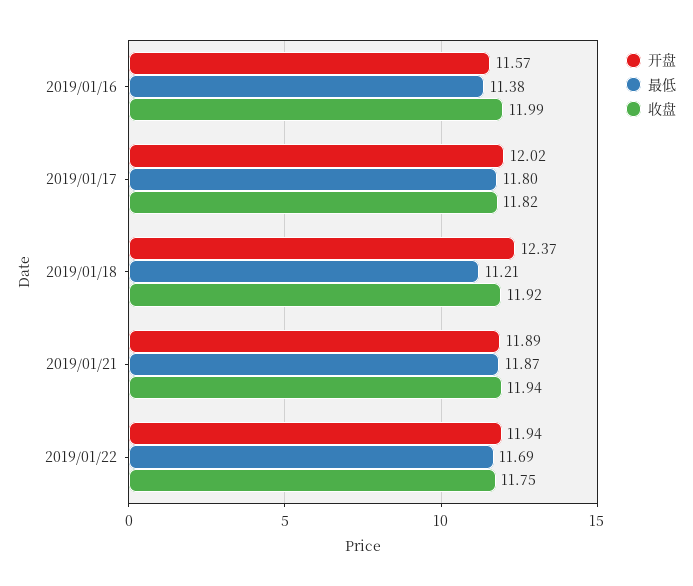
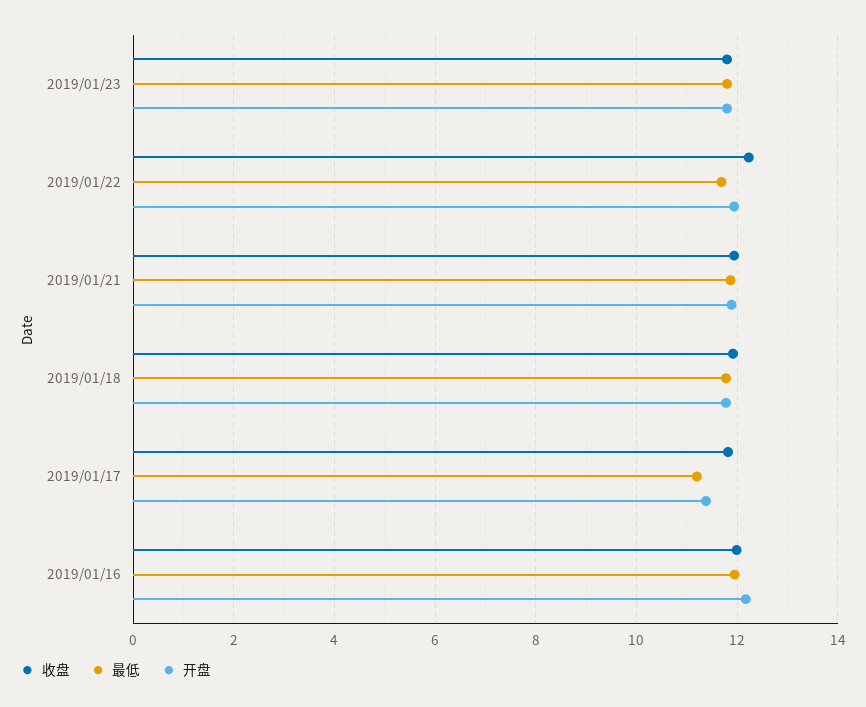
开盘, 2019/01/16: 11.57 -> 12.2
最低, 2019/01/16: 11.38 -> 12
开盘, 2019/01/17: 12.02 -> 11.4
最低, 2019/01/17: 11.8 -> 11.2
开盘, 2019/01/18: 12.37 -> 11.8
最低, 2019/01/18: 11.21 -> 11.8
收盘, 2019/01/22: 11.75 -> 12.2
收盘, 2019/01/23: none -> 11.8
最低, 2019/01/23: none -> 11.8
开盘, 2019/01/23: none -> 11.8

